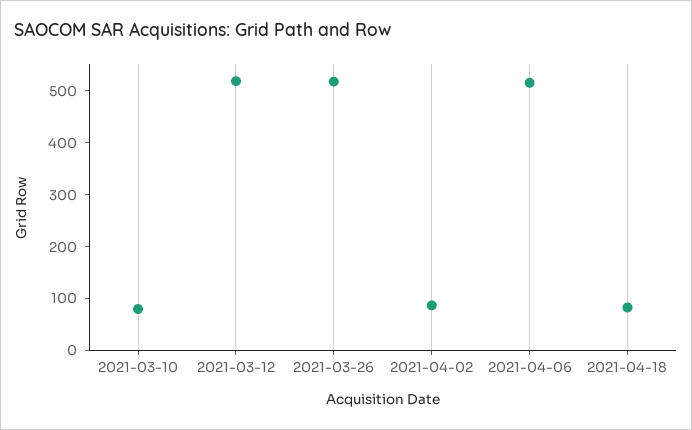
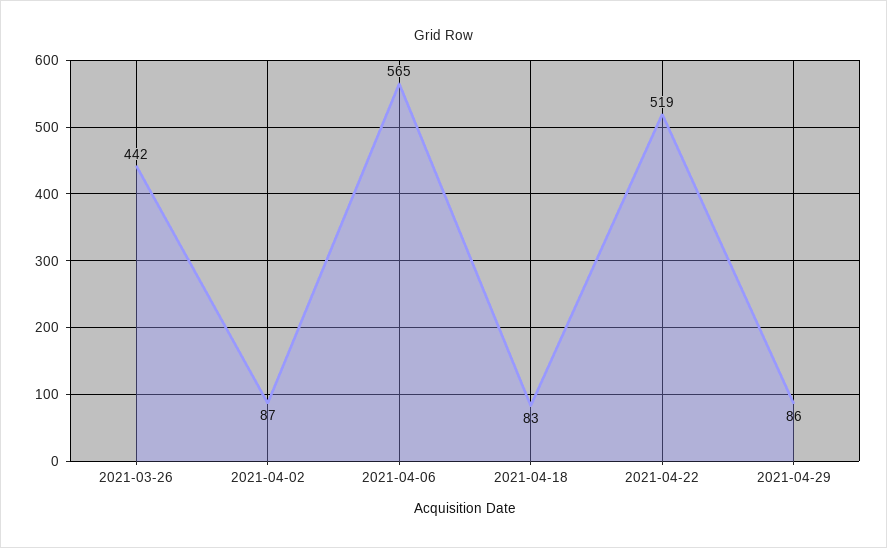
2021-03-10: 80 -> none
2021-03-12: 520 -> none
2021-03-26: 520 -> 442
2021-04-06: 520 -> 565
2021-04-22: none -> 519
2021-04-29: none -> 86

